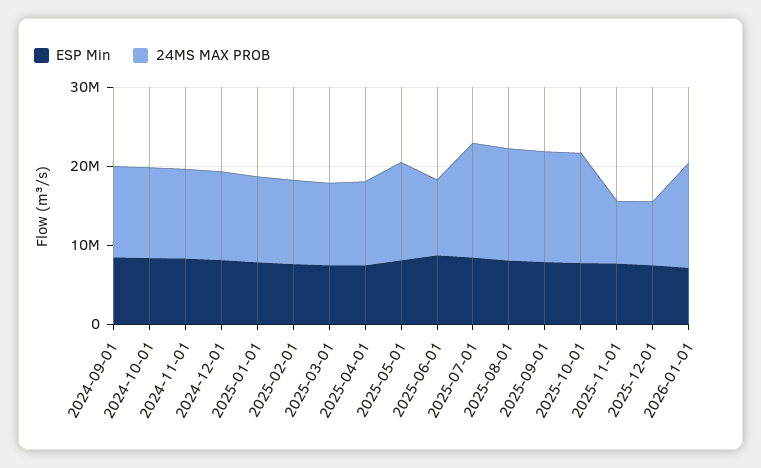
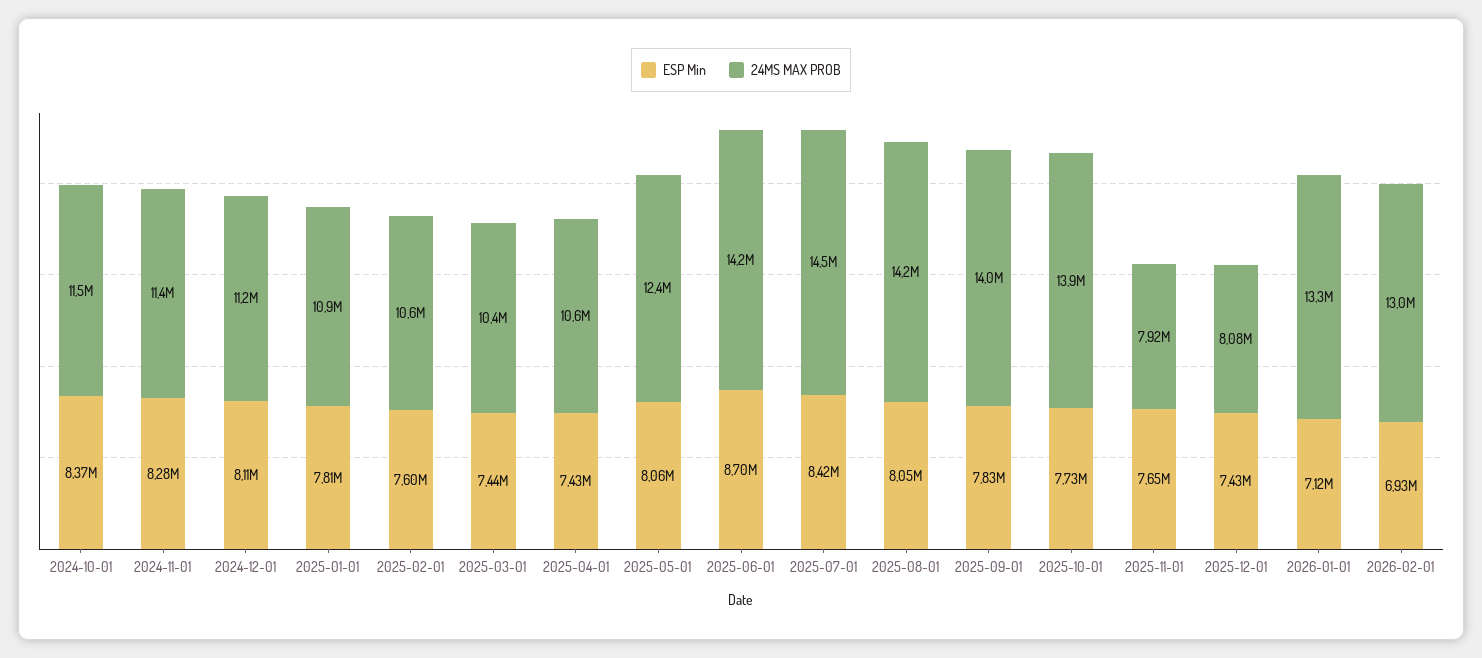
ESP Min, 2024-09-01: 8000000 -> none
24MS MAX PROB, 2024-09-01: 12000000 -> none
24MS MAX PROB, 2025-06-01: 10000000 -> 14200000
ESP Min, 2026-02-01: none -> 6930000
24MS MAX PROB, 2026-02-01: none -> 13000000

